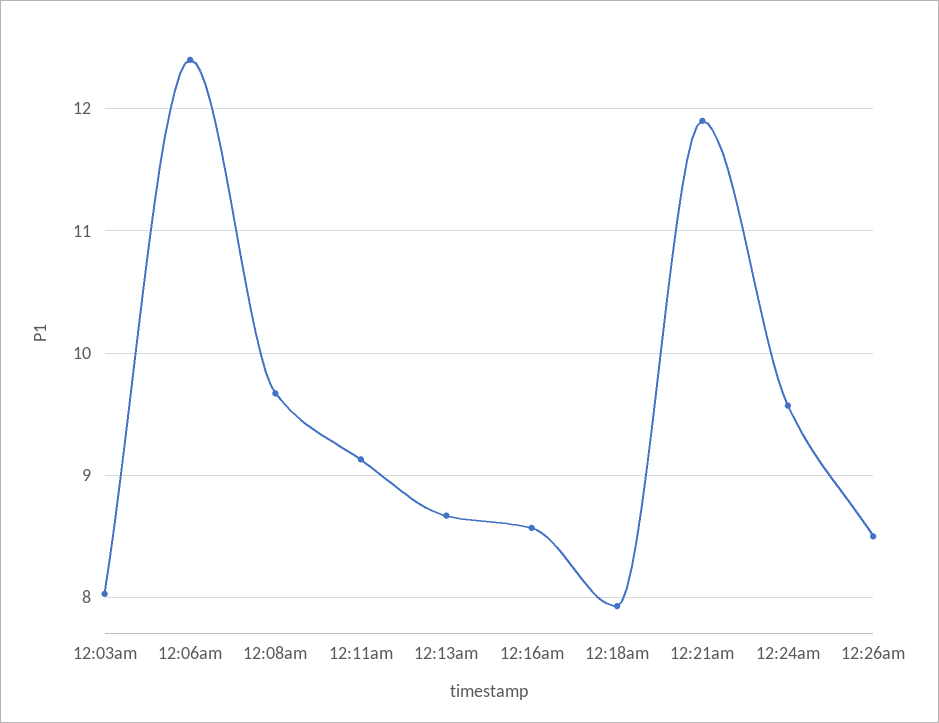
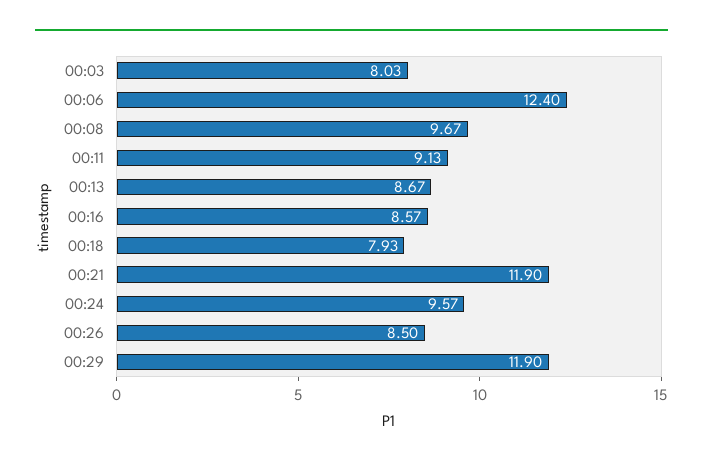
00:29: none -> 11.9

